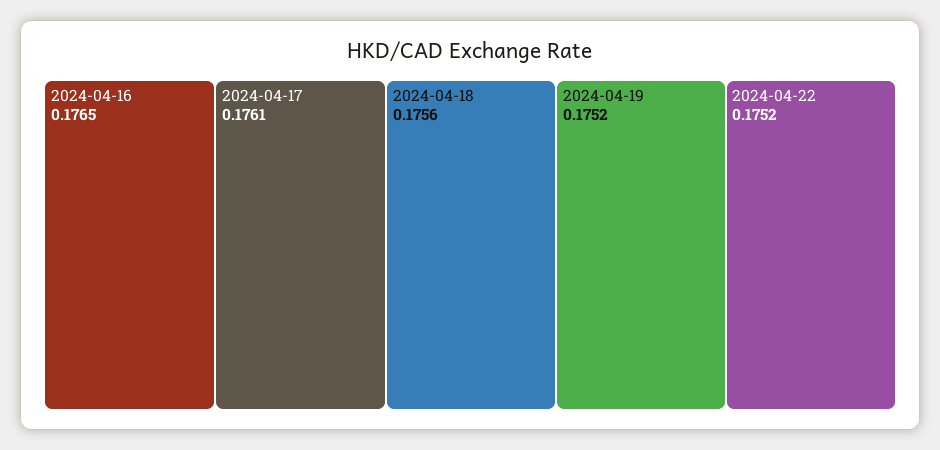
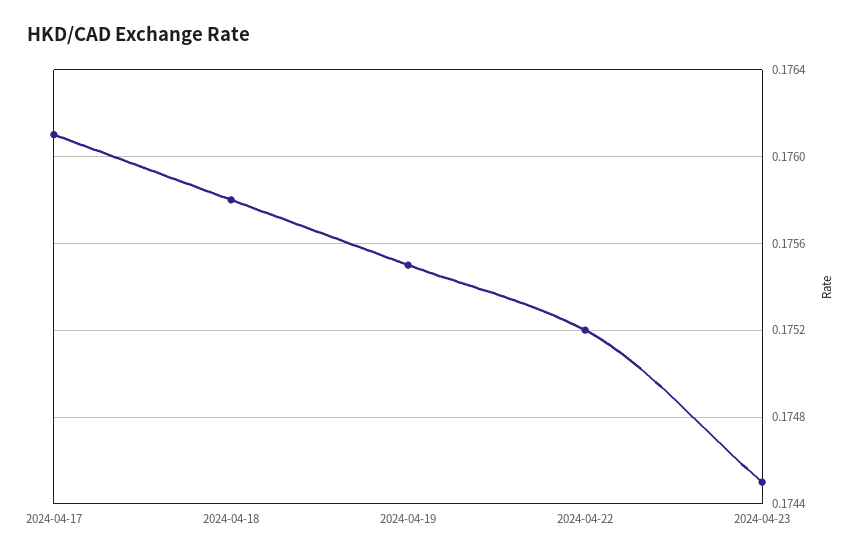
2024-04-16: 0.1765 -> none
2024-04-18: 0.1756 -> 0.1758
2024-04-19: 0.1752 -> 0.1755
2024-04-23: none -> 0.1745

